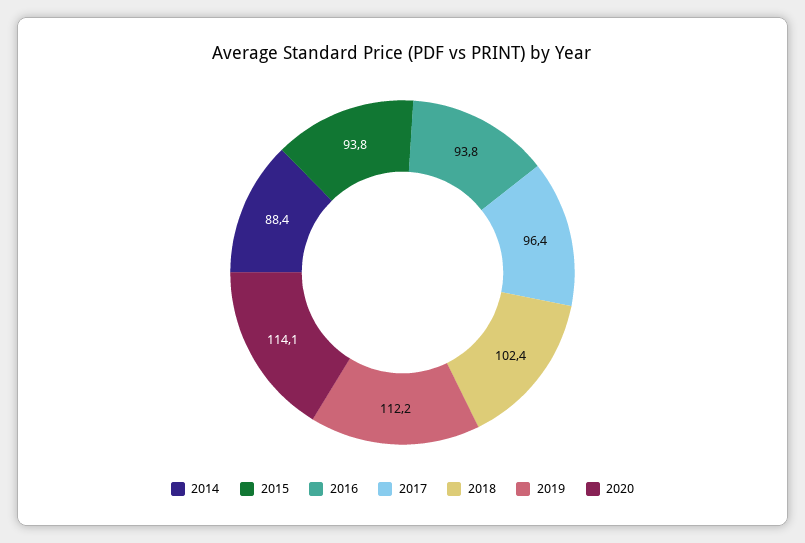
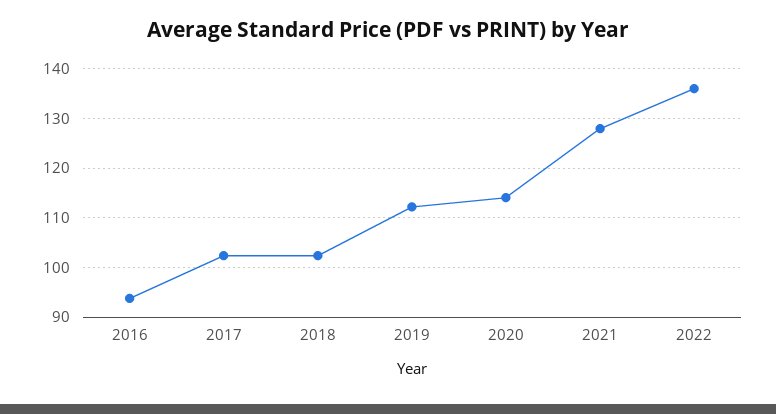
2014: 88.4 -> none
2015: 93.8 -> none
2017: 96.4 -> 102
2021: none -> 128
2022: none -> 136

